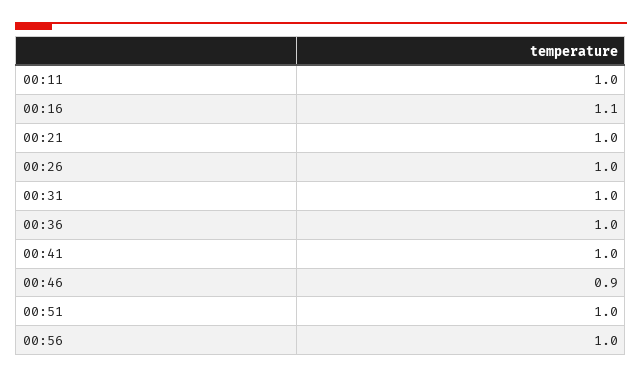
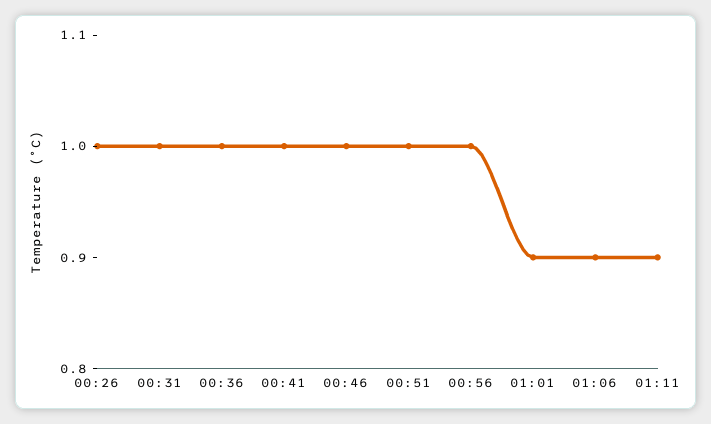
00:11: 1 -> none
00:16: 1.1 -> none
00:21: 1 -> none
00:46: 0.9 -> 1
01:01: none -> 0.9
01:06: none -> 0.9
01:11: none -> 0.9

